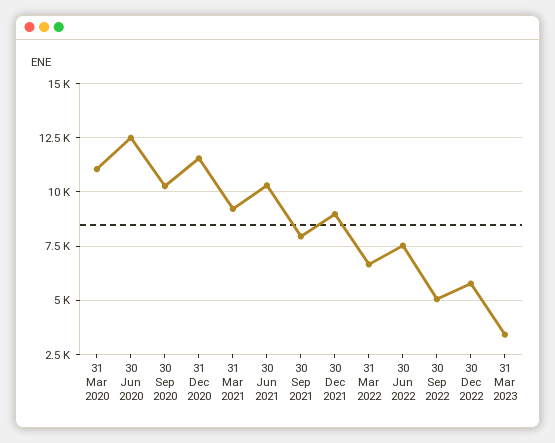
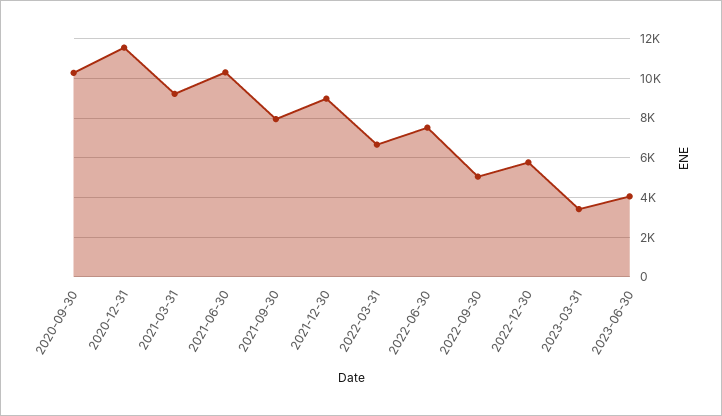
31 Mar 2020: 11000 -> none
30 Jun 2020: 12500 -> none
2023-06-30: none -> 4000

